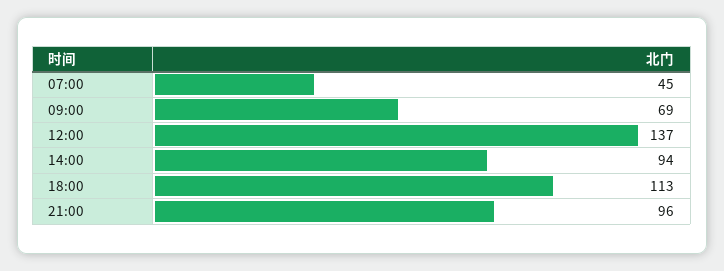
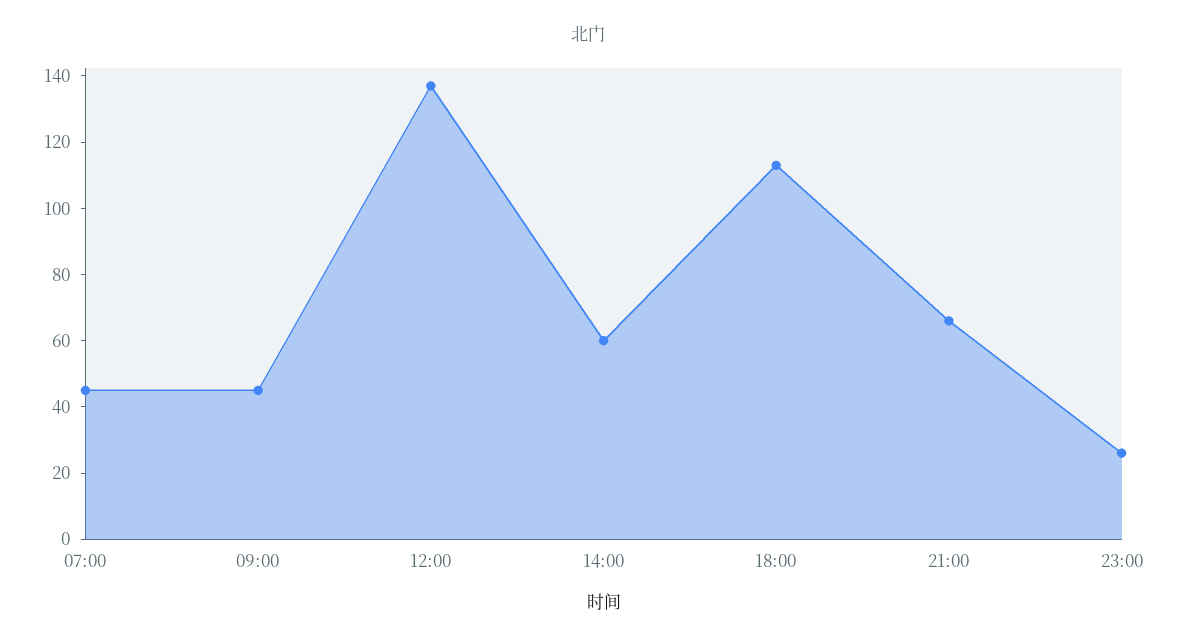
09:00: 69 -> 45
14:00: 94 -> 60
21:00: 96 -> 65
23:00: none -> 25

